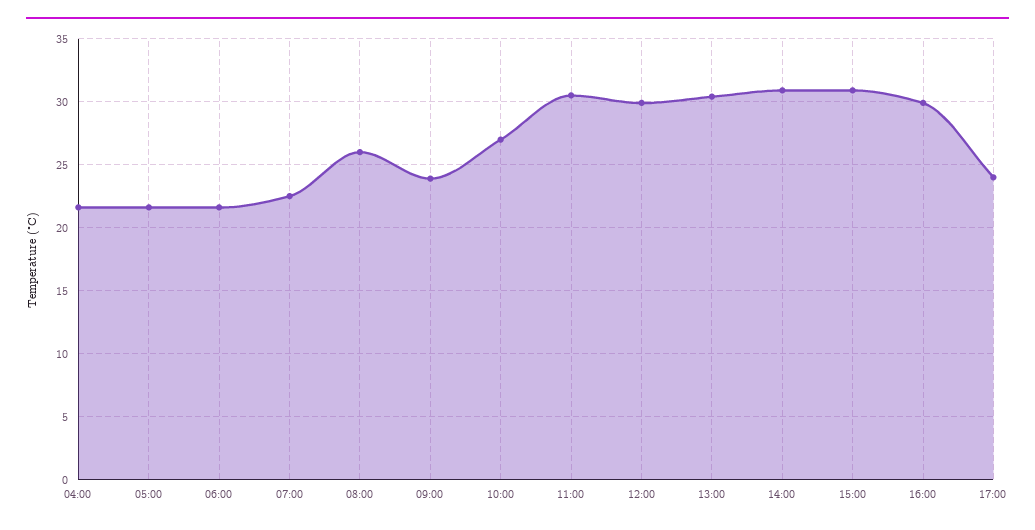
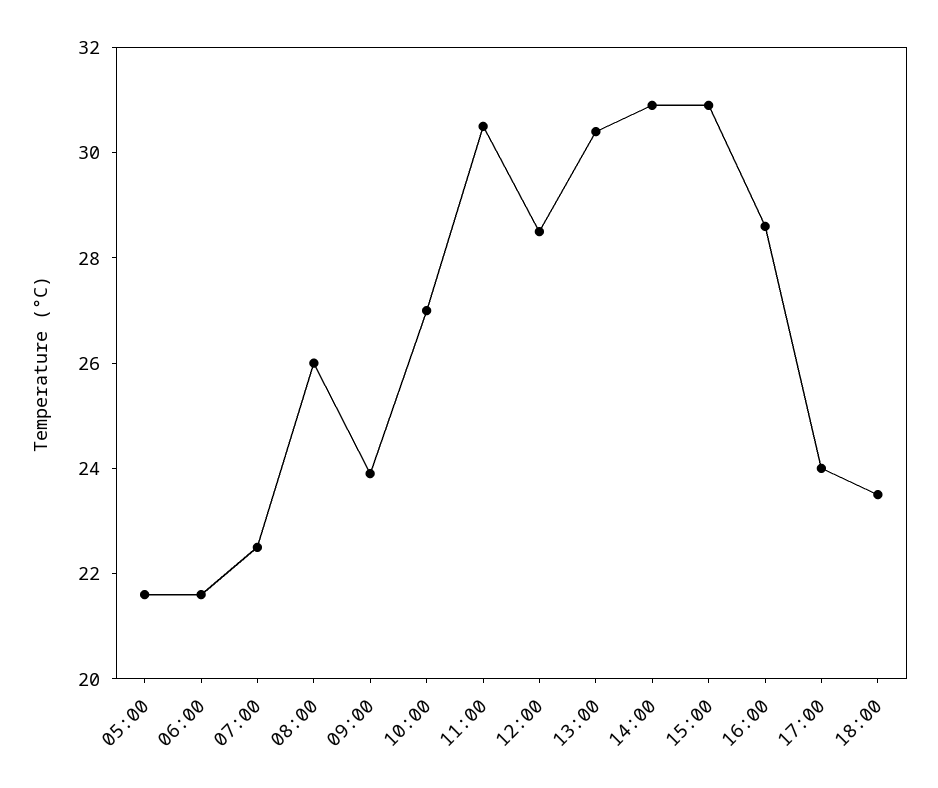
04:00: 21.5 -> none
12:00: 30 -> 28.5
16:00: 30 -> 28.5
18:00: none -> 23.5

